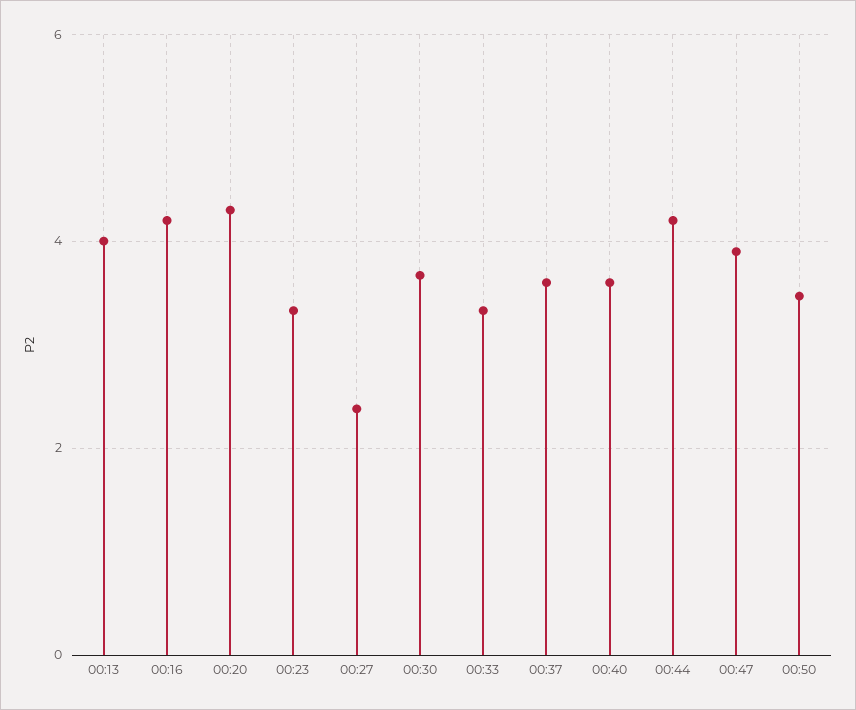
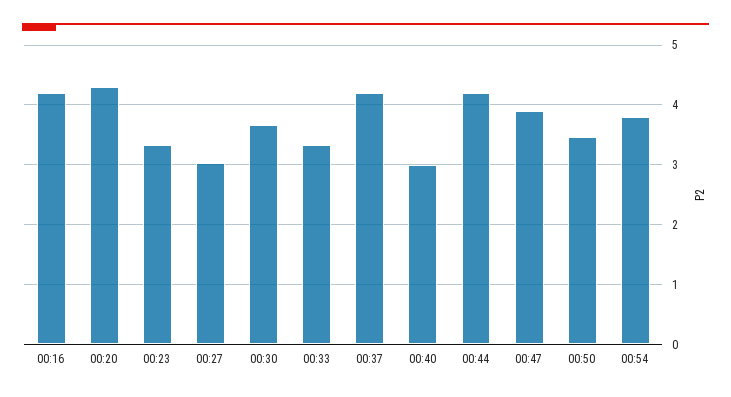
00:13: 4 -> none
00:27: 2.4 -> 3
00:37: 3.6 -> 4.2
00:40: 3.6 -> 3
00:54: none -> 3.8

